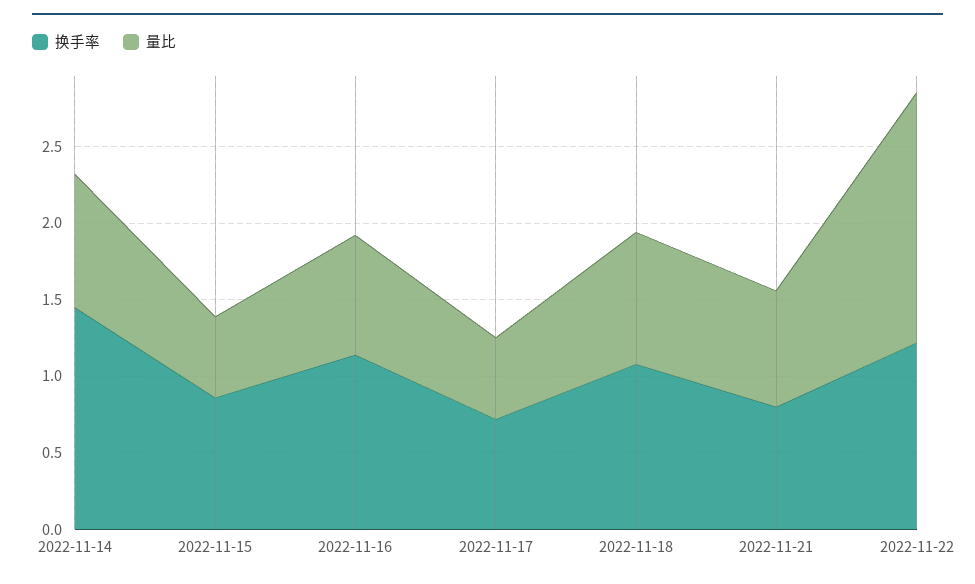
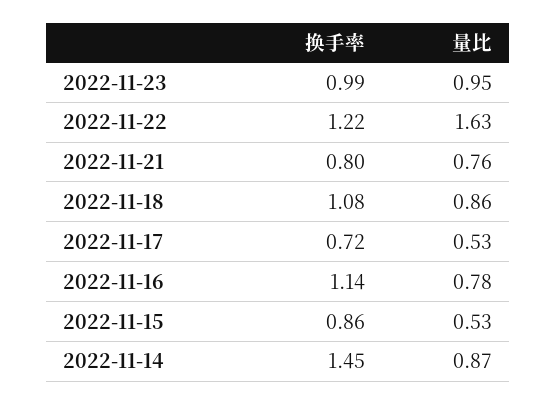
换手率, 2022-11-23: none -> 0.99
量比, 2022-11-23: none -> 0.95

